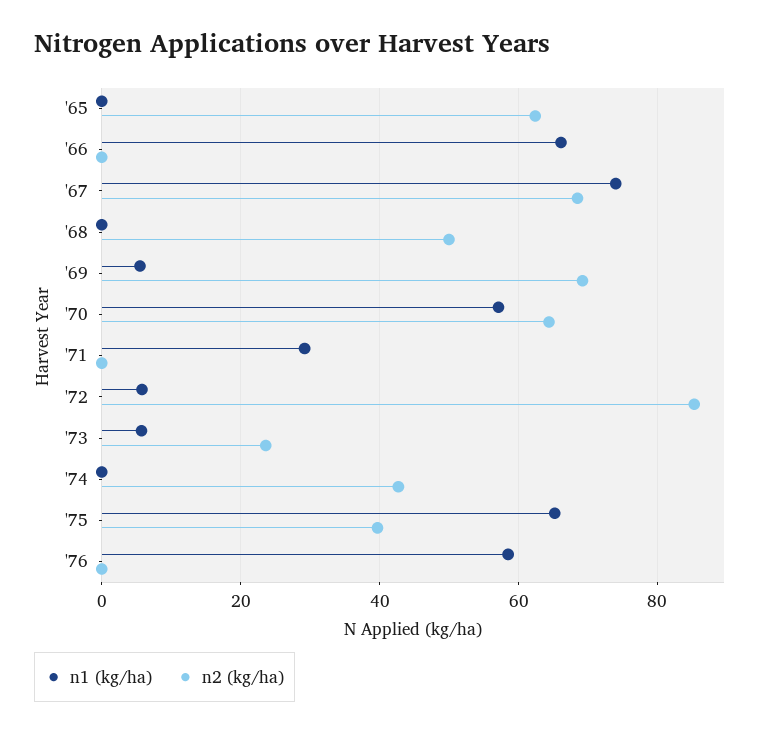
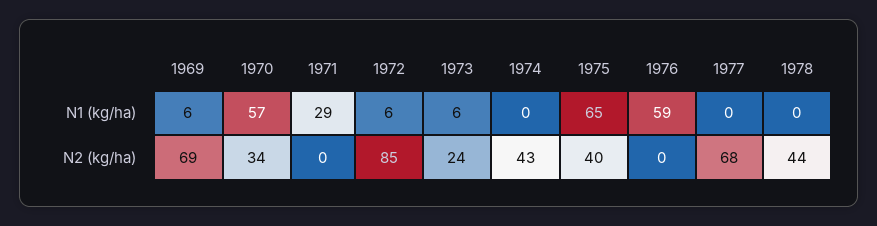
n1 (kg/ha), '65: 0 -> none
n2 (kg/ha), '65: 62 -> none
n1 (kg/ha), '66: 66 -> none
n2 (kg/ha), '66: 0 -> none
n1 (kg/ha), '67: 74 -> none
n2 (kg/ha), '67: 68 -> none
n1 (kg/ha), '68: 0 -> none
n2 (kg/ha), '68: 50 -> none
n2 (kg/ha), '70: 64 -> 34
n1 (kg/ha), 1977: none -> 0
n1 (kg/ha), 1978: none -> 0
n2 (kg/ha), 1977: none -> 68
n2 (kg/ha), 1978: none -> 44

